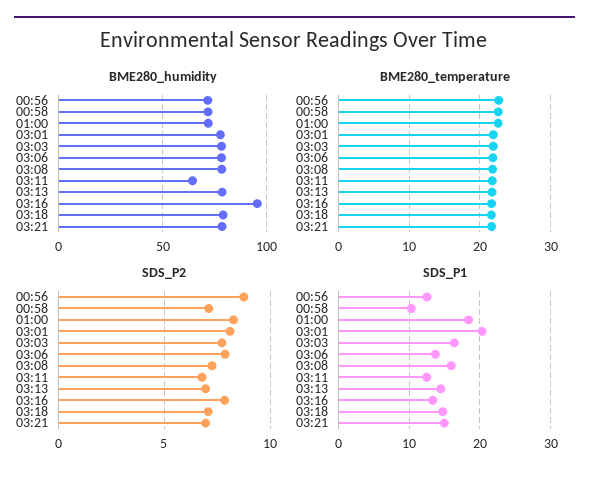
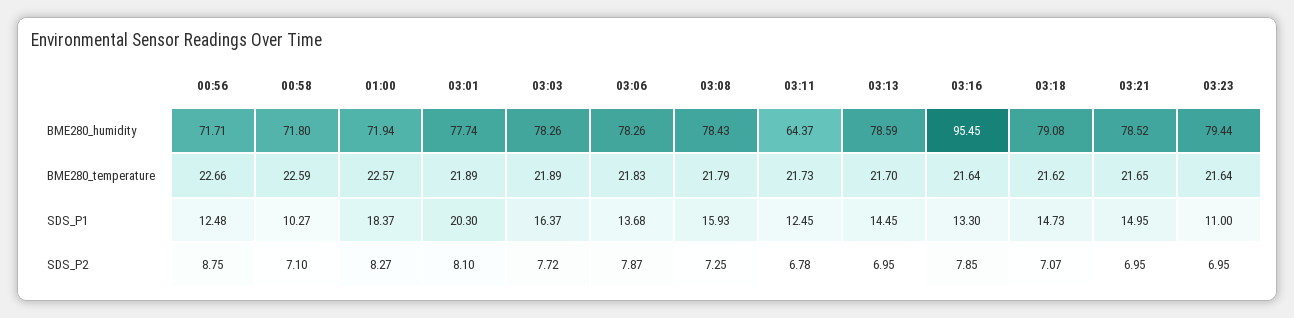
BME280_humidity, 03:23: none -> 79.44
BME280_temperature, 03:23: none -> 21.64
SDS_P1, 03:23: none -> 11
SDS_P2, 03:23: none -> 6.95

